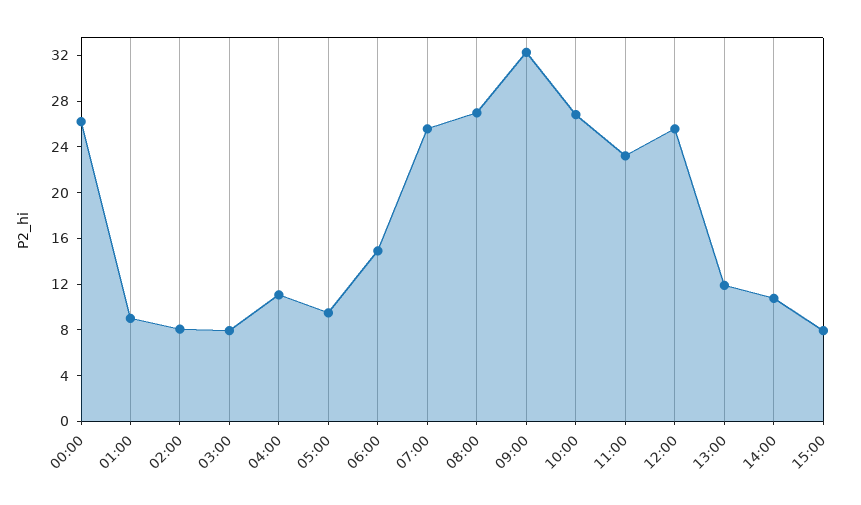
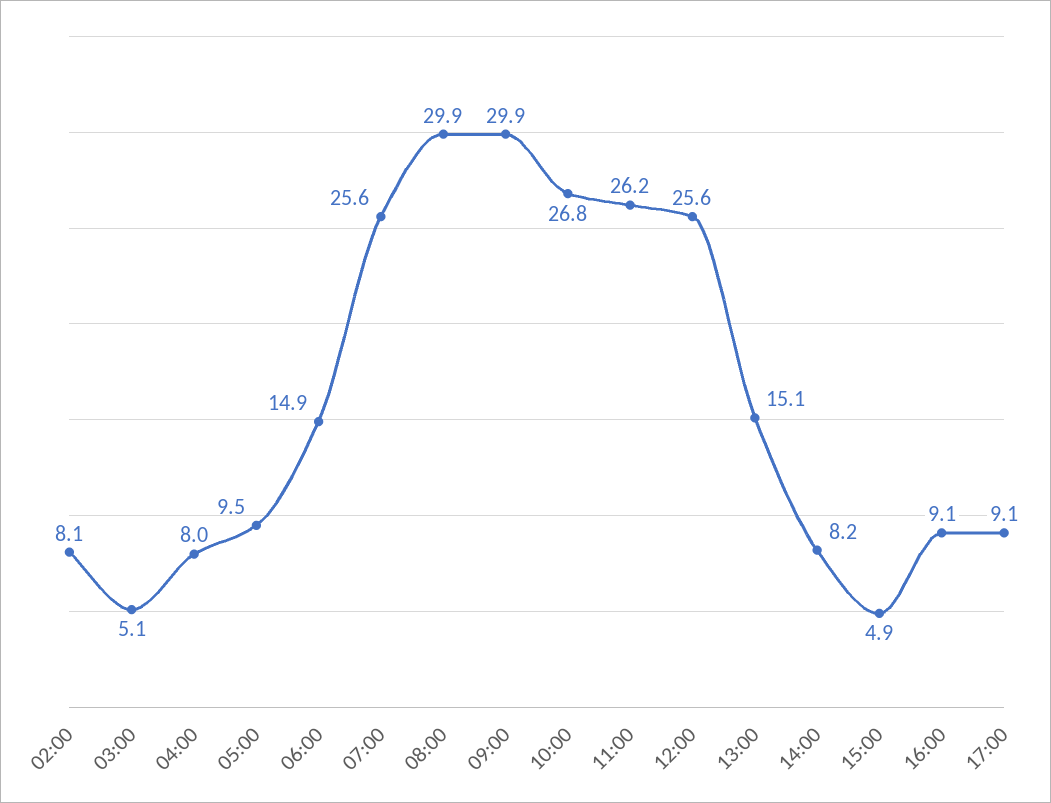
00:00: 26 -> none
01:00: 9 -> none
03:00: 8 -> 5.1
04:00: 11 -> 8
08:00: 27 -> 29.9
09:00: 32 -> 29.9
11:00: 23 -> 26.2
13:00: 12 -> 15.1
14:00: 11 -> 8.2
15:00: 8 -> 4.9
16:00: none -> 9.1
17:00: none -> 9.1

